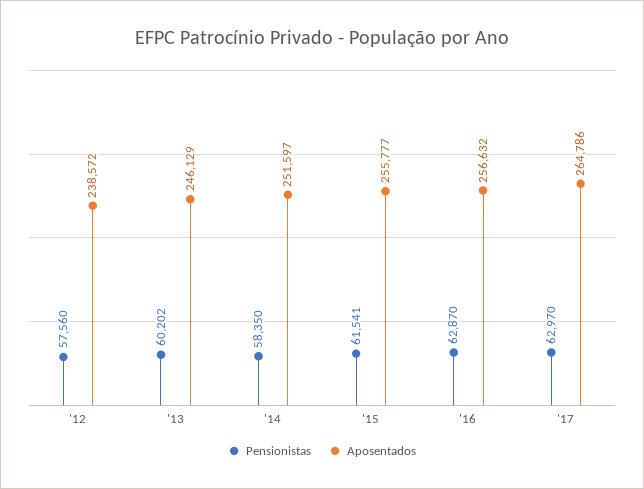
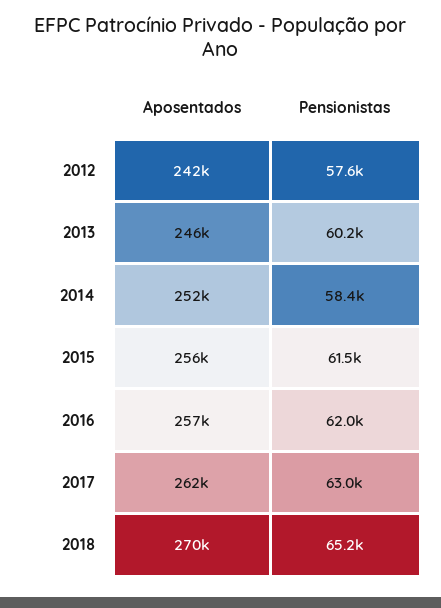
Aposentados, '12: 238572 -> 242000
Pensionistas, '16: 62870 -> 62000
Aposentados, '17: 264786 -> 262000
Aposentados, 2018: none -> 270000
Pensionistas, 2018: none -> 65200

